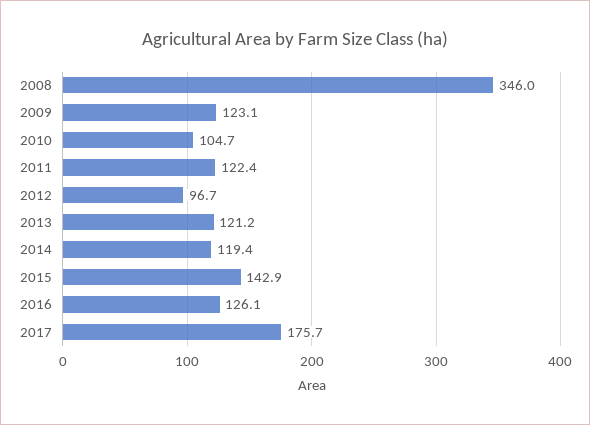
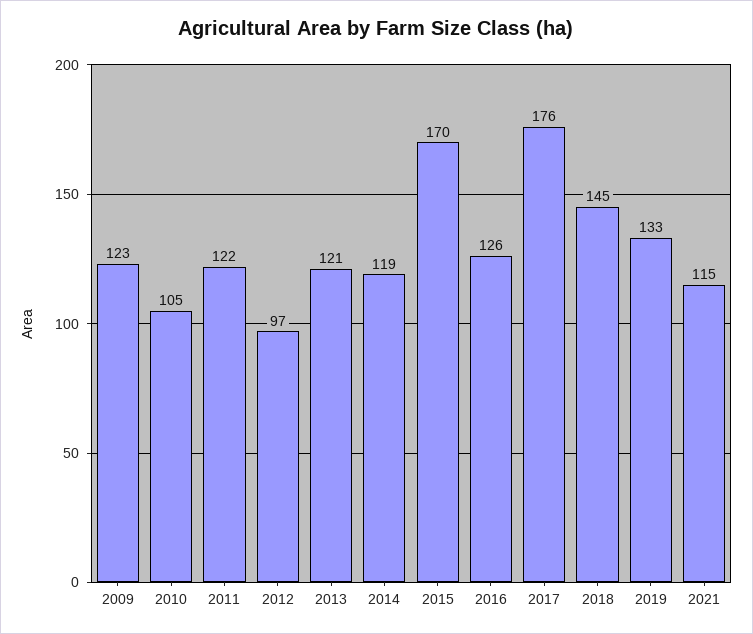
2008: 346 -> none
2015: 142.9 -> 170
2018: none -> 145
2019: none -> 133
2021: none -> 115

